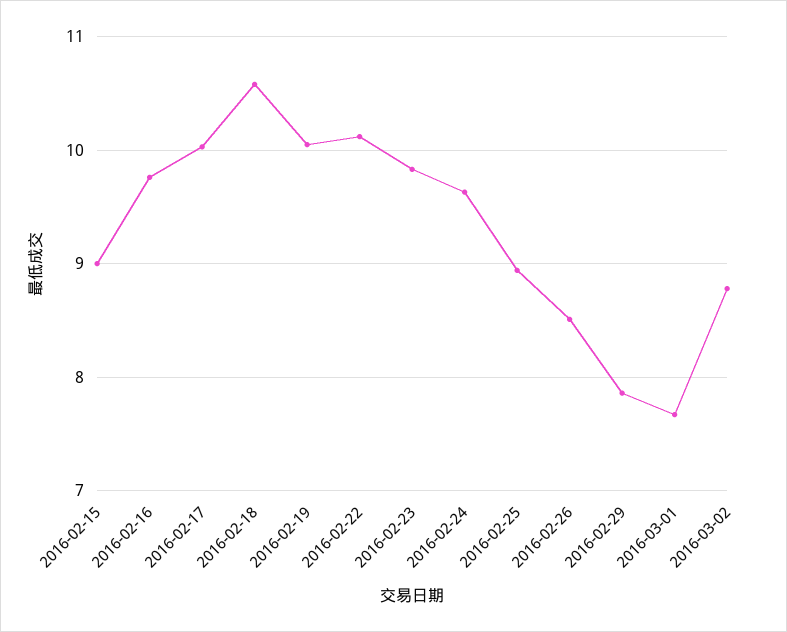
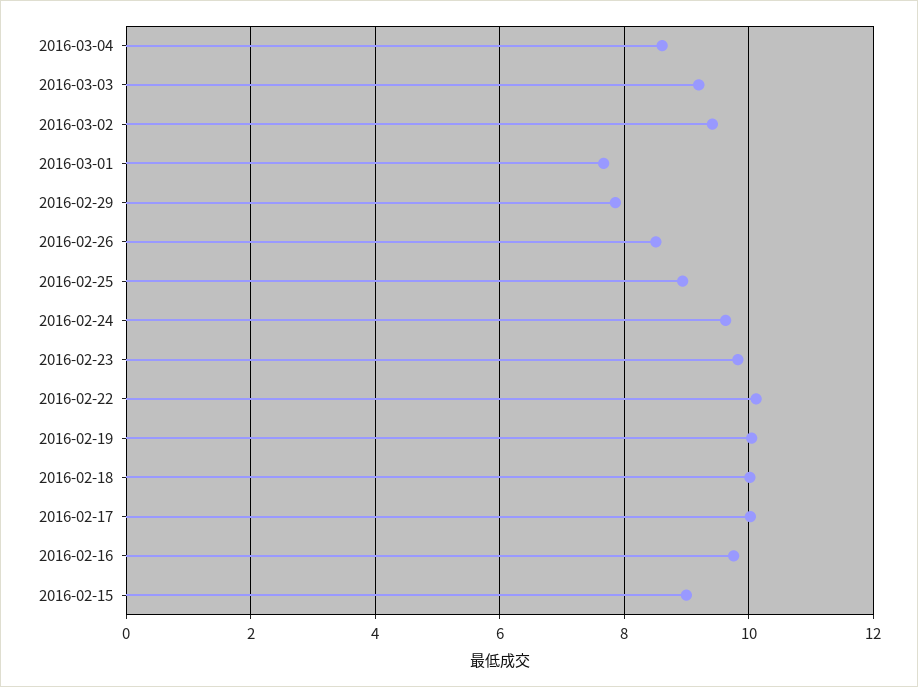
2016-02-18: 10.6 -> 10
2016-03-02: 8.8 -> 9.4
2016-03-04: none -> 8.6
2016-03-03: none -> 9.2

